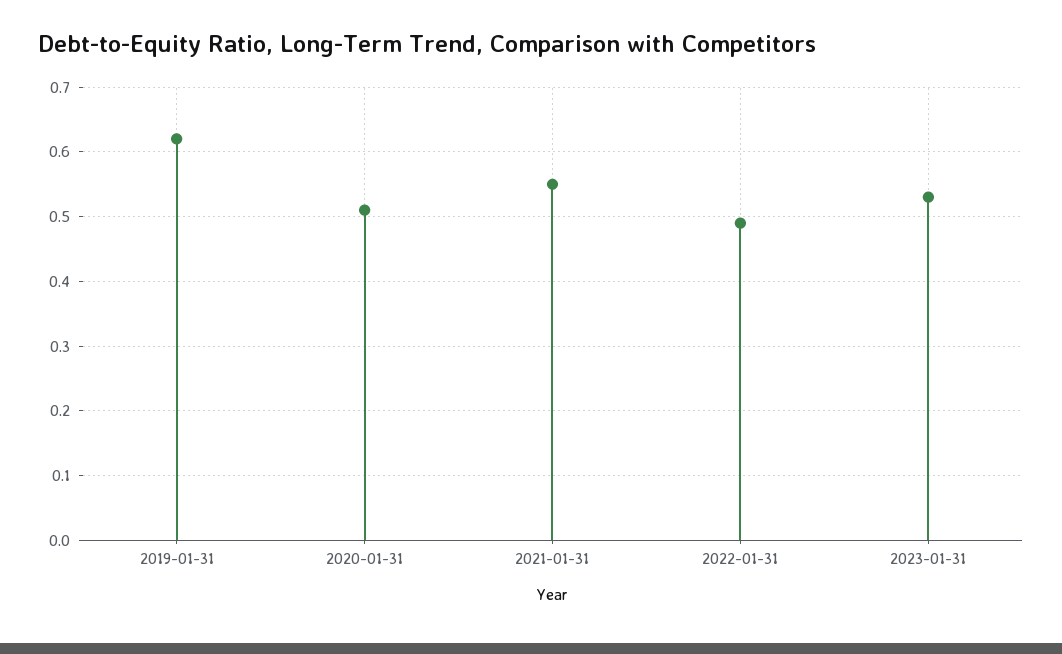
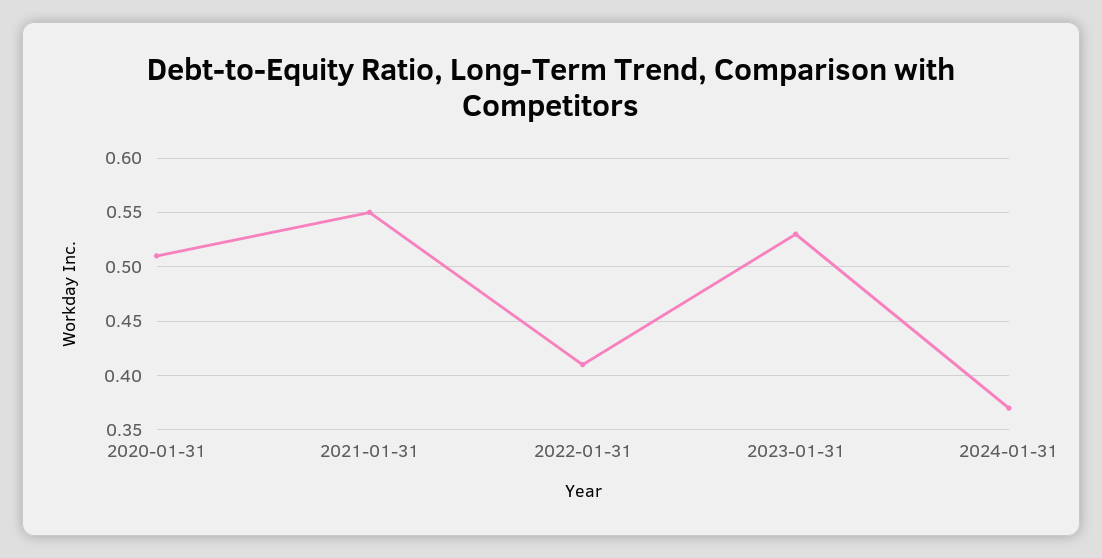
2019-01-31: 0.62 -> none
2022-01-31: 0.49 -> 0.41
2024-01-31: none -> 0.37

